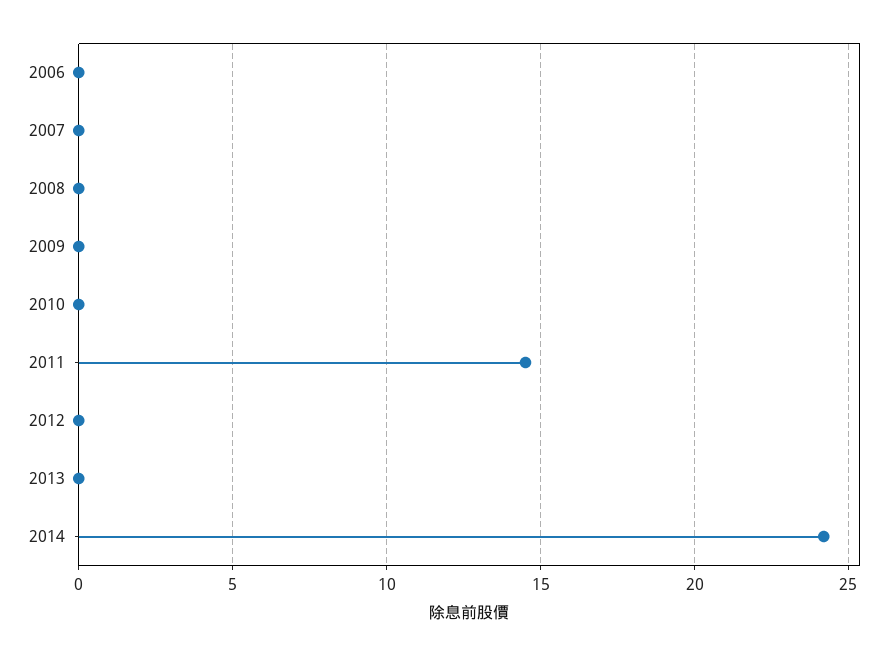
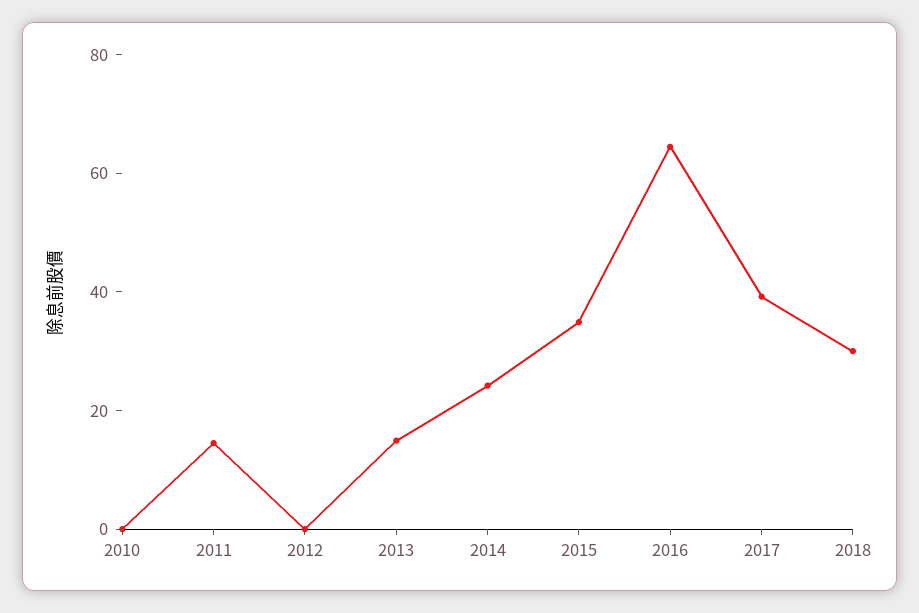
2006: 0 -> none
2007: 0 -> none
2008: 0 -> none
2009: 0 -> none
2013: 0 -> 15
2015: none -> 35
2016: none -> 65
2017: none -> 40
2018: none -> 30

